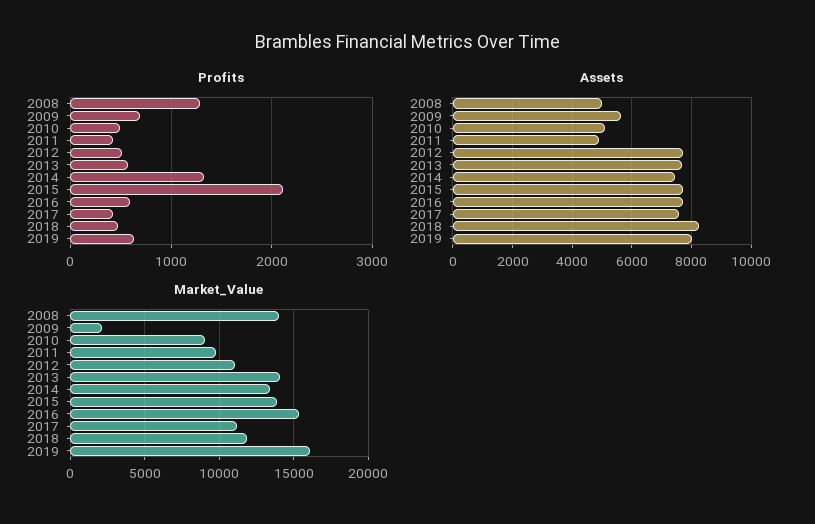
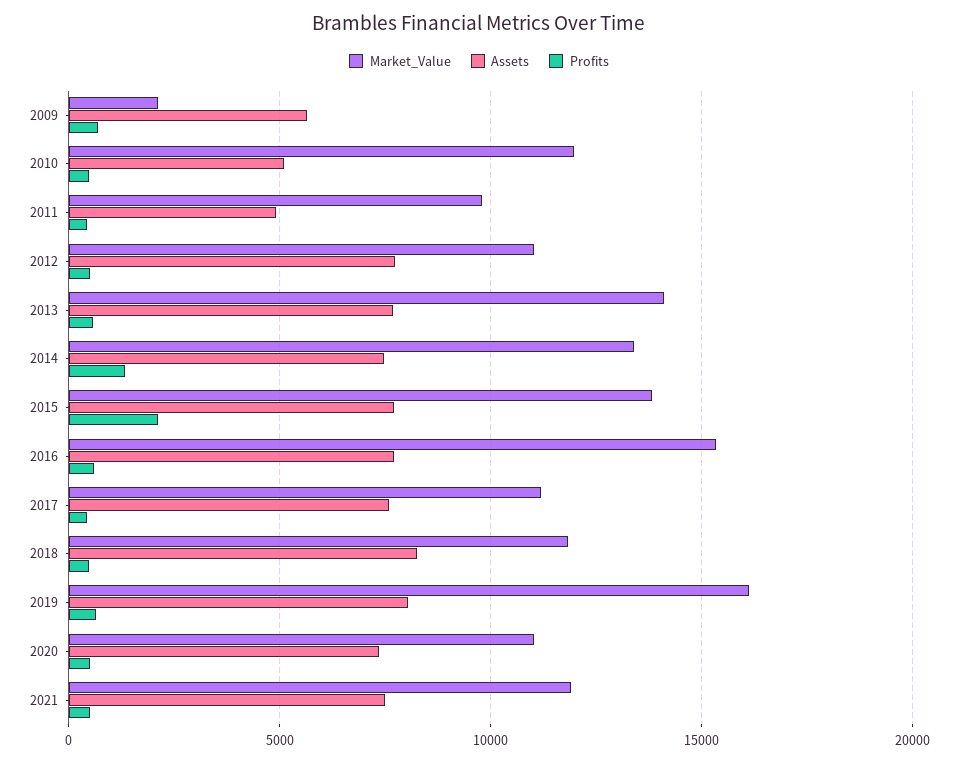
Profits, 2008: 1300 -> none
Assets, 2008: 5000 -> none
Market_Value, 2008: 14000 -> none
Market_Value, 2010: 9000 -> 12000
Market_Value, 2020: none -> 11000
Assets, 2020: none -> 7500
Profits, 2020: none -> 500
Market_Value, 2021: none -> 12000
Assets, 2021: none -> 7500
Profits, 2021: none -> 500

